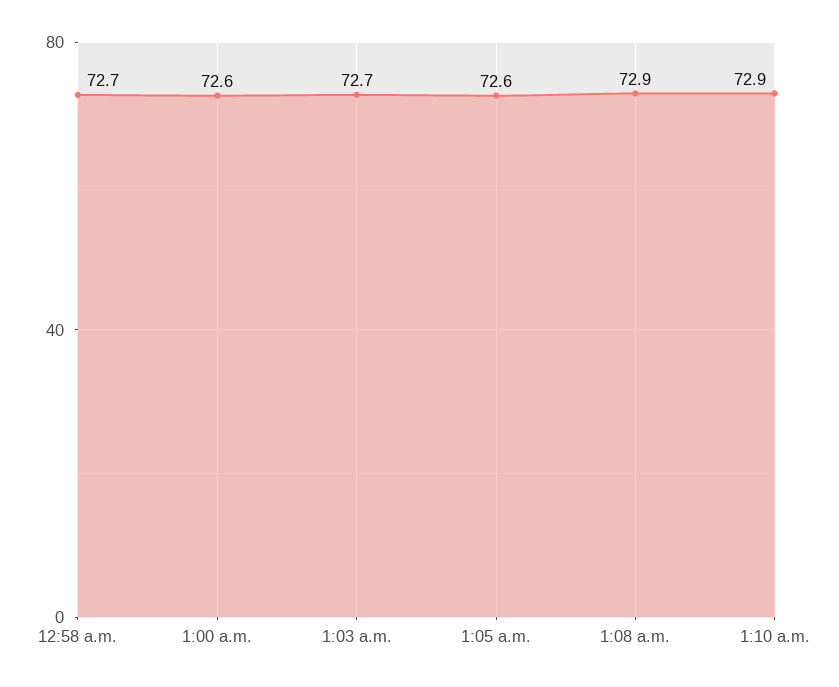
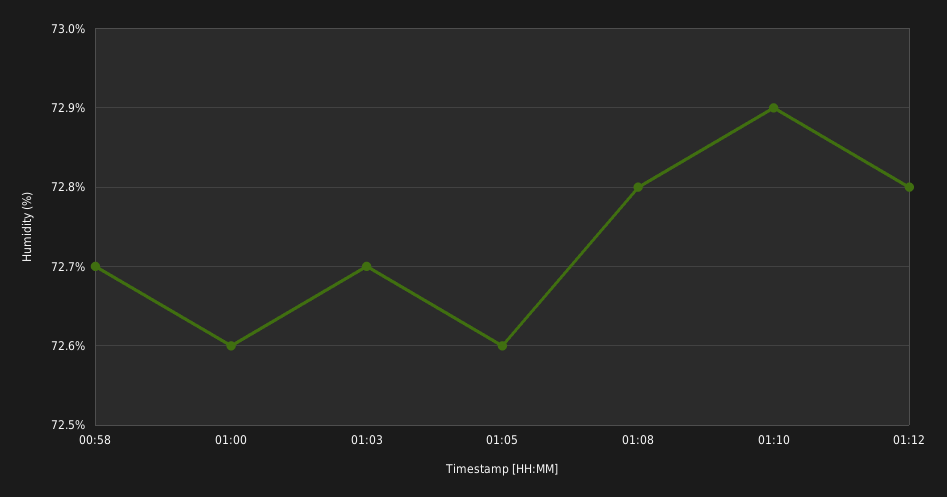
1:08 a.m.: 72.9 -> 72.8
01:12: none -> 72.8

